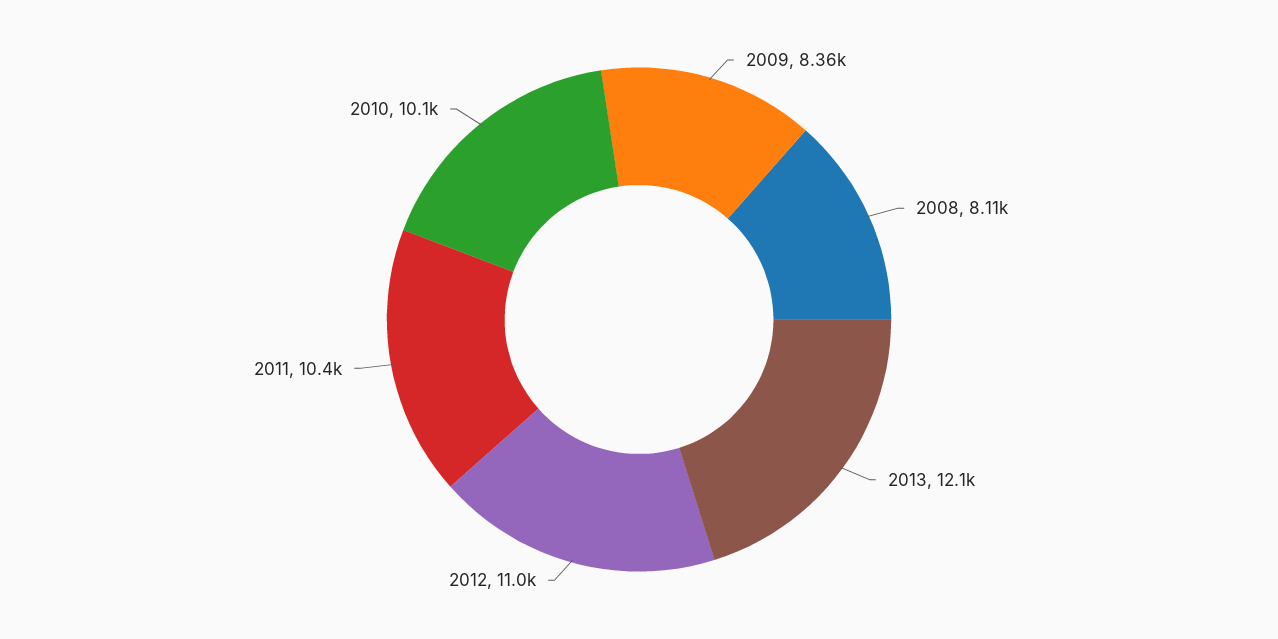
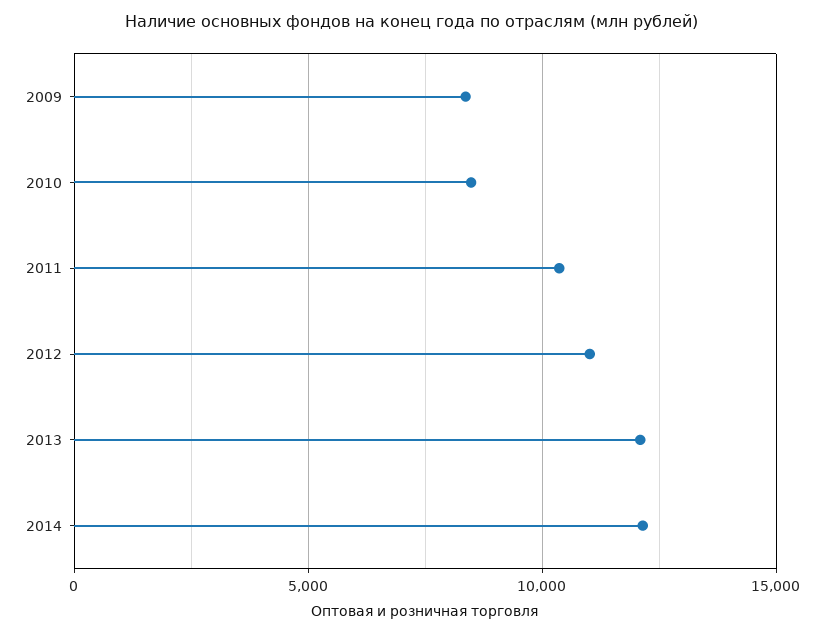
2008: 8110 -> none
2010: 10100 -> 8500
2014: none -> 12000

